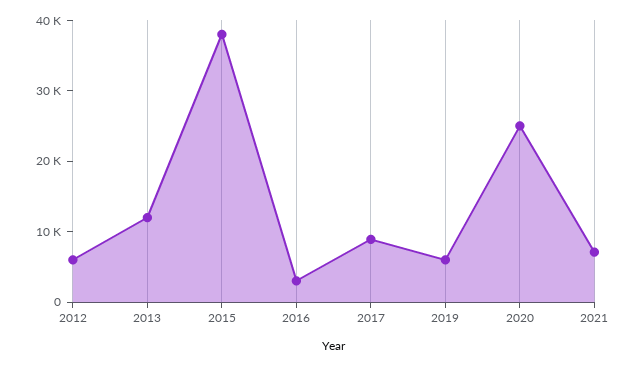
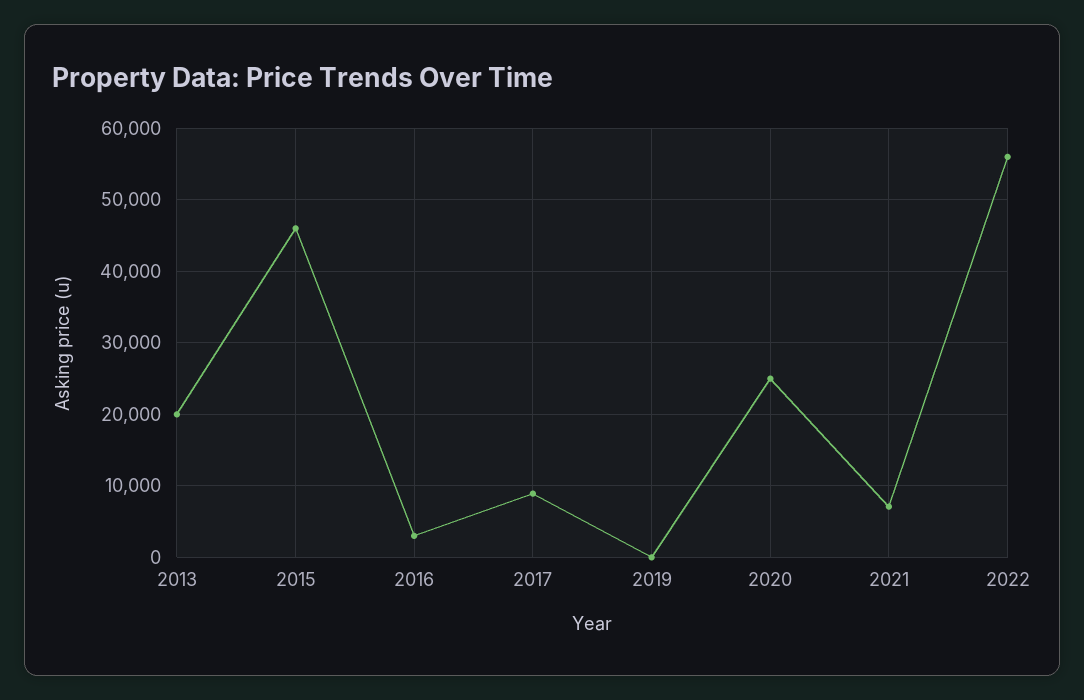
2012: 6000 -> none
2013: 12000 -> 20000
2015: 38000 -> 46000
2019: 6000 -> 0
2022: none -> 56000

